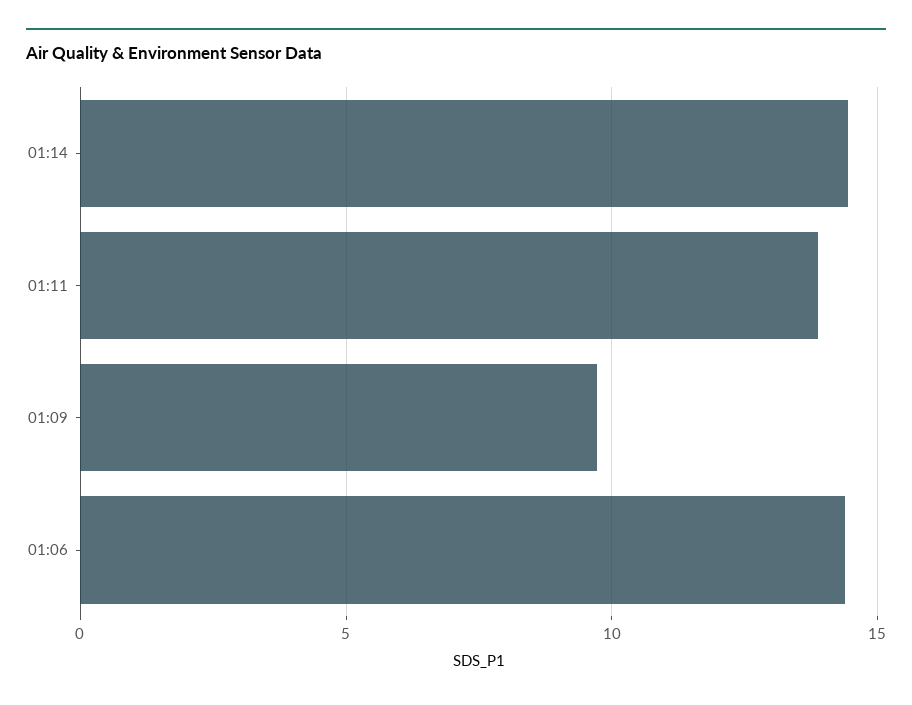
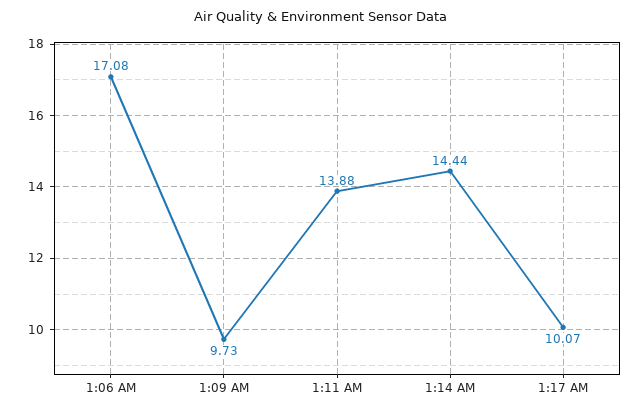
01:06: 14.5 -> 17.08
1:17 AM: none -> 10.07

